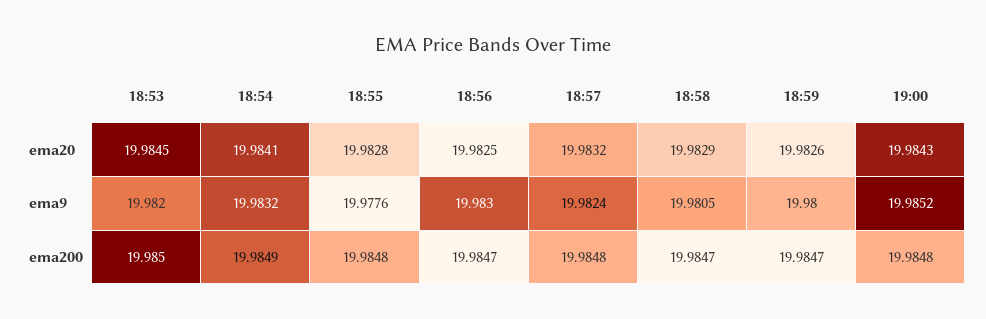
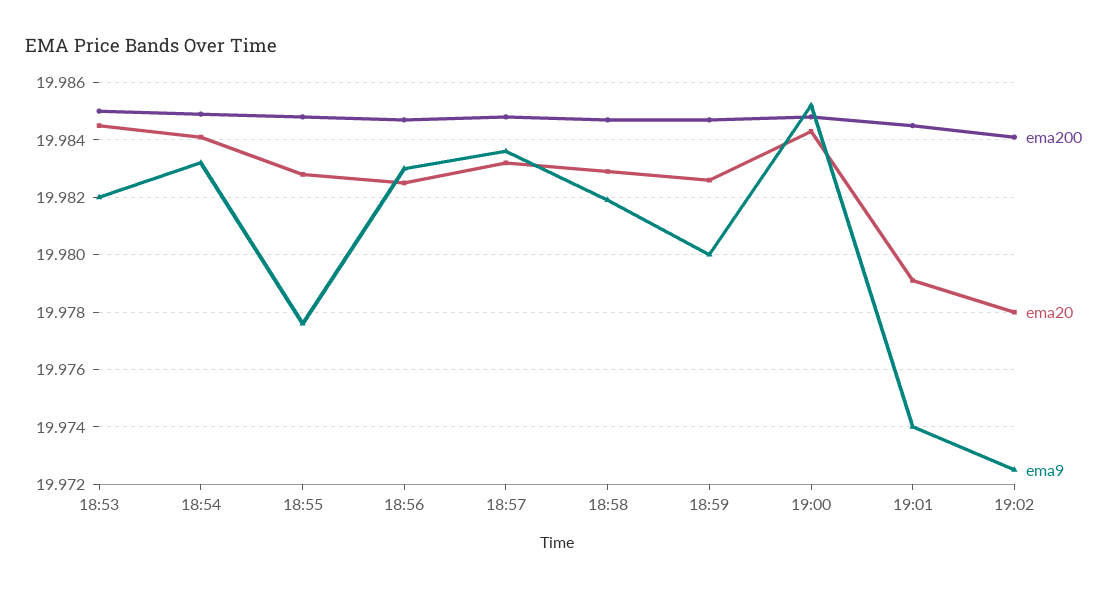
ema9, 18:57: 19.9824 -> 19.9835
ema9, 18:58: 19.9805 -> 19.982
ema200, 19:01: none -> 19.9845
ema20, 19:01: none -> 19.979
ema9, 19:01: none -> 19.974
ema200, 19:02: none -> 19.984
ema20, 19:02: none -> 19.978
ema9, 19:02: none -> 19.9725

